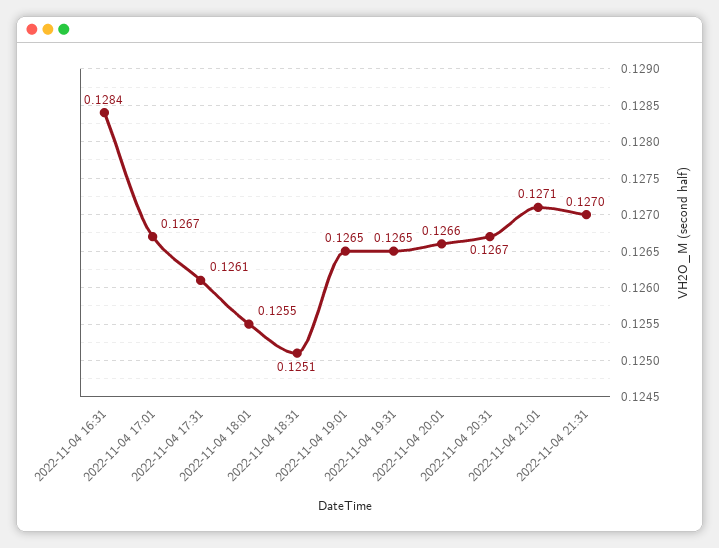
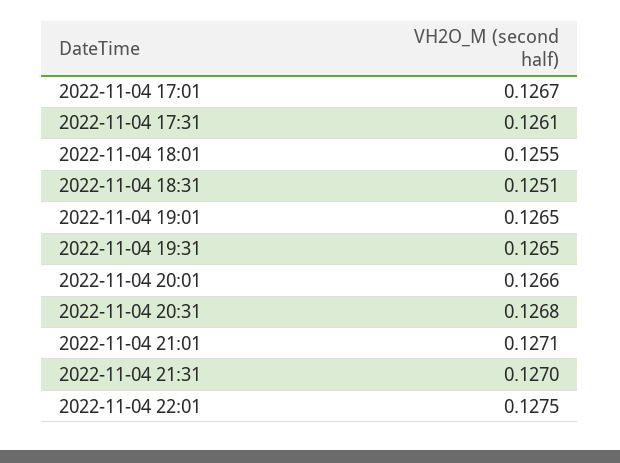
2022-11-04 16:31: 0.1284 -> none
2022-11-04 20:31: 0.1267 -> 0.1268
2022-11-04 22:01: none -> 0.1275

